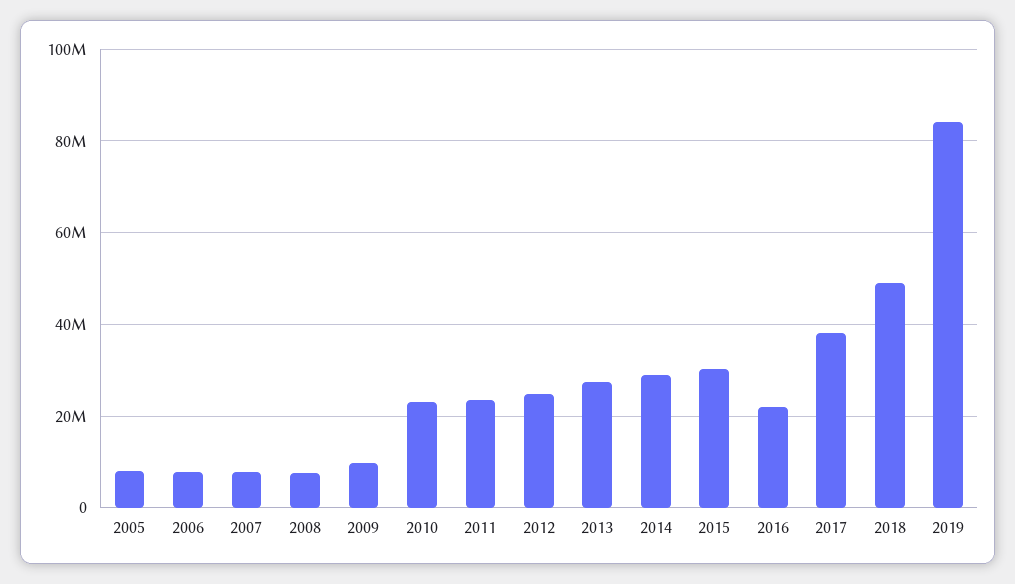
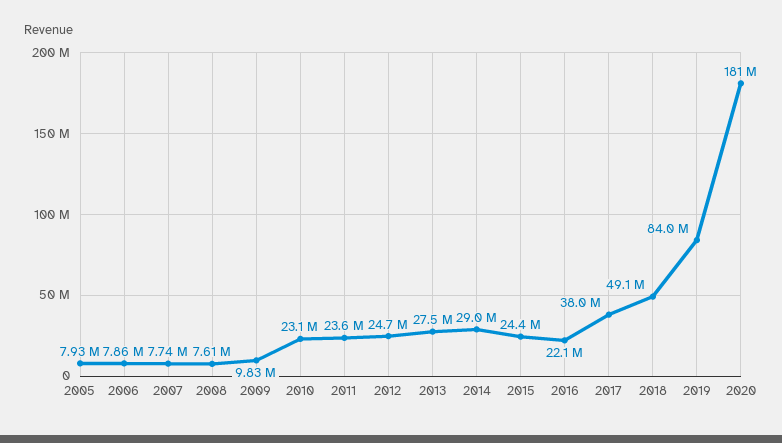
2015: 30000000 -> 24400000
2020: none -> 181000000

